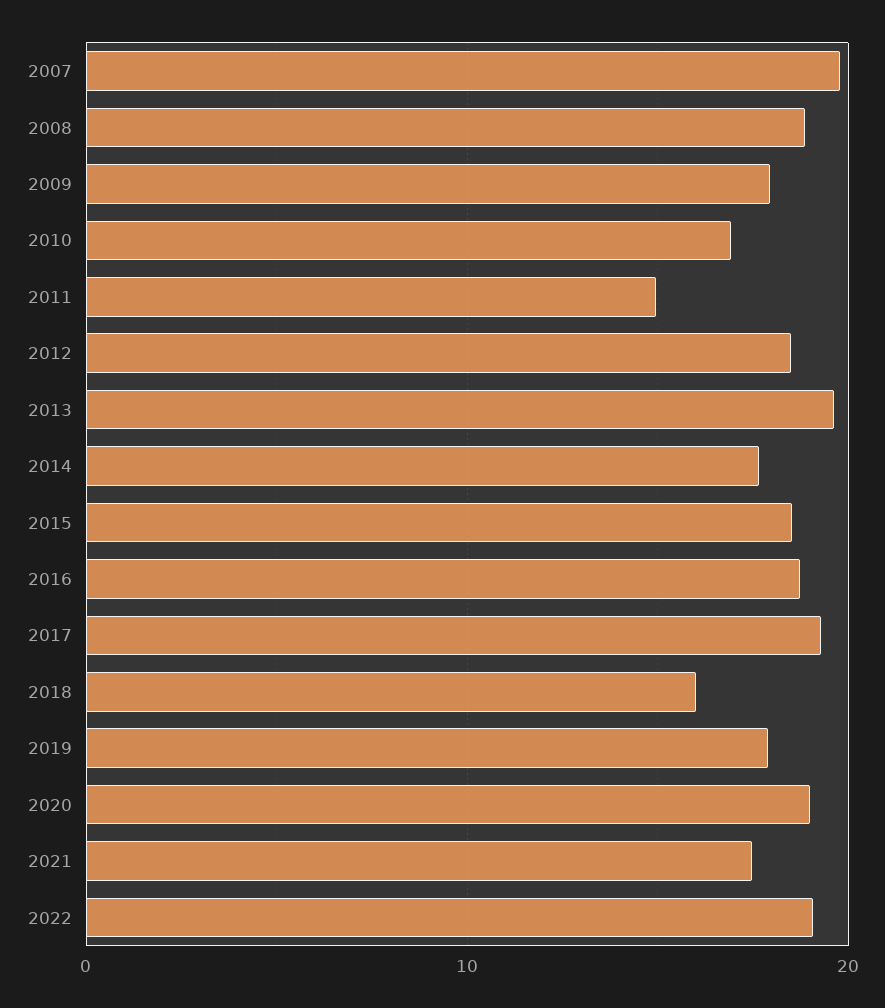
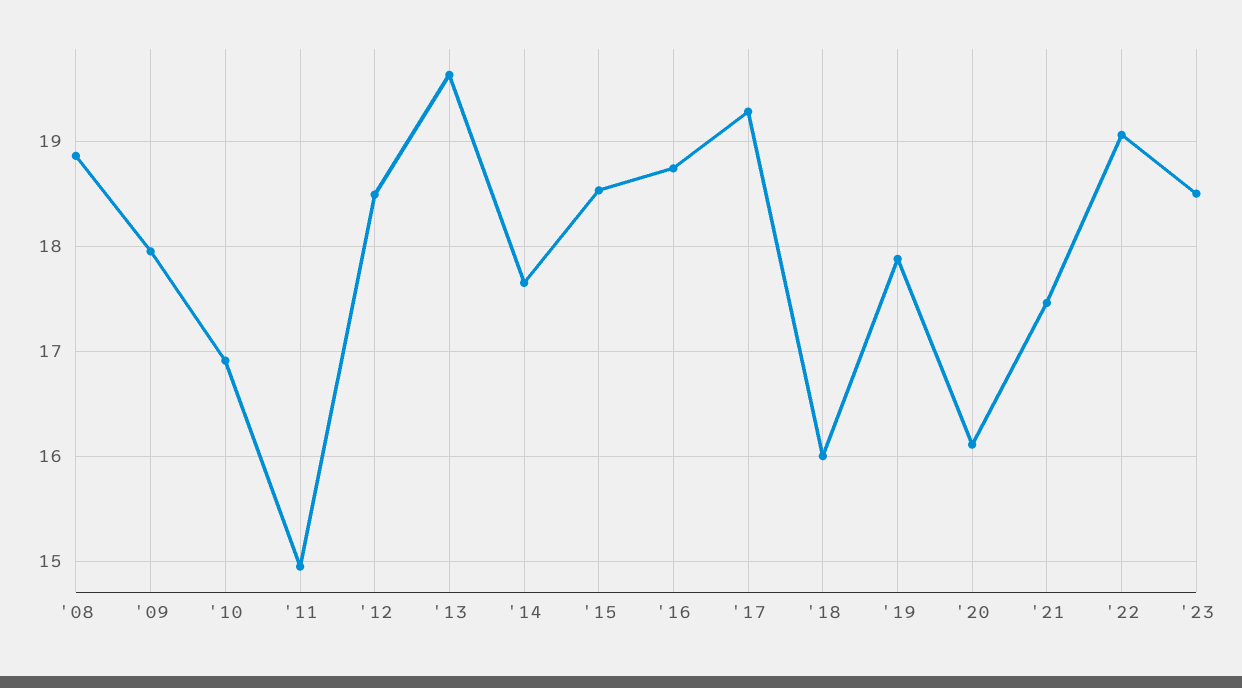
2007: 20 -> none
2020: 19 -> 16.1
'23: none -> 18.5

